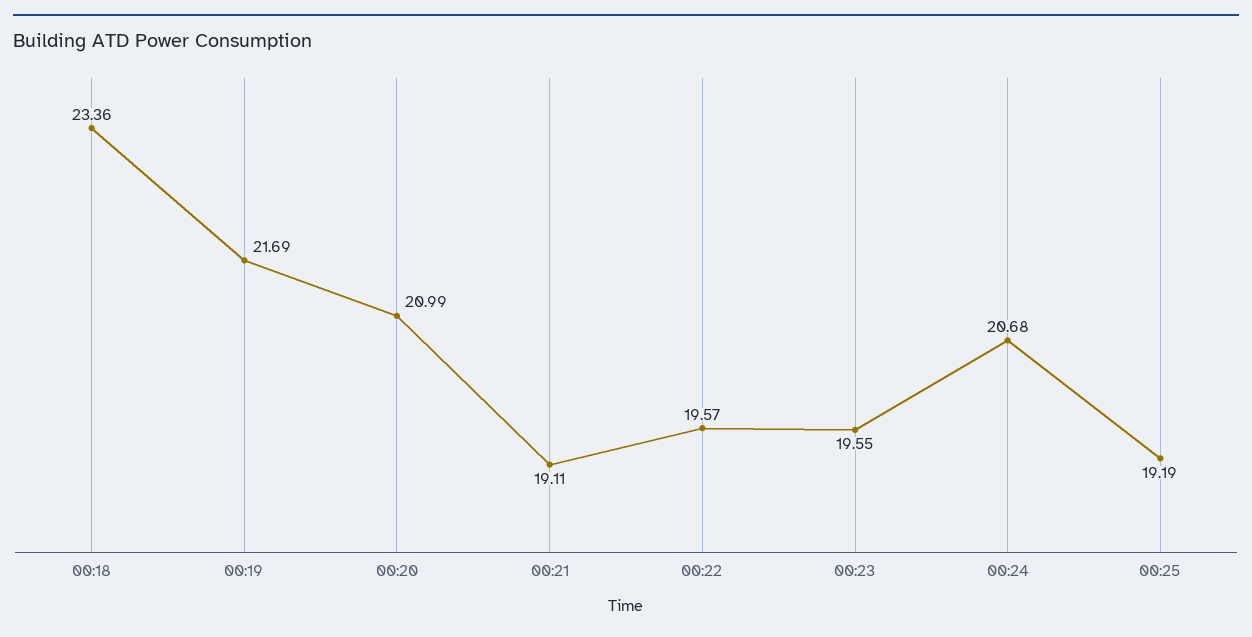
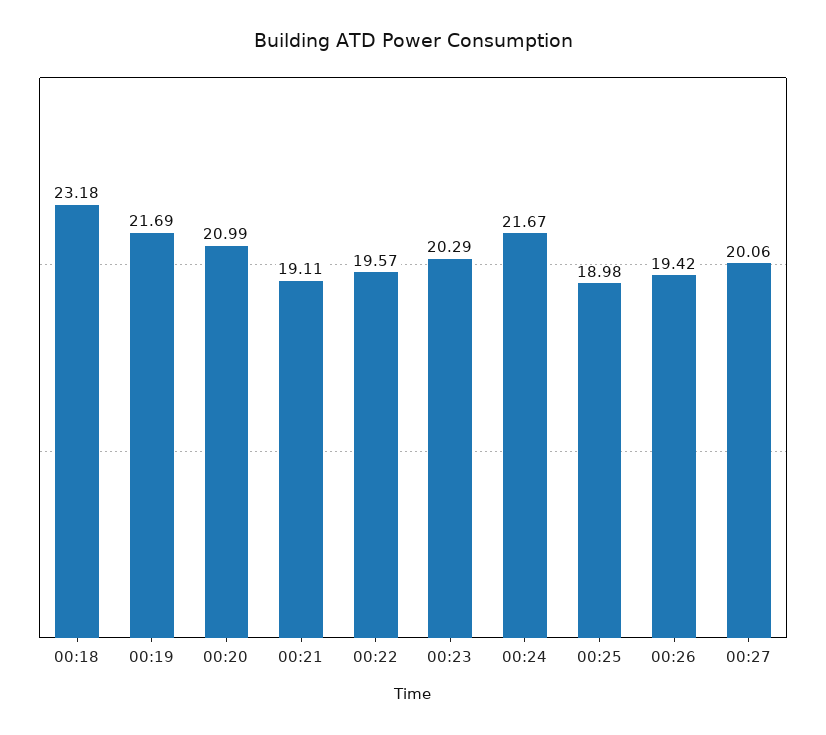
00:18: 23.36 -> 23.18
00:23: 19.55 -> 20.29
00:24: 20.68 -> 21.67
00:25: 19.19 -> 18.98
00:26: none -> 19.42
00:27: none -> 20.06

